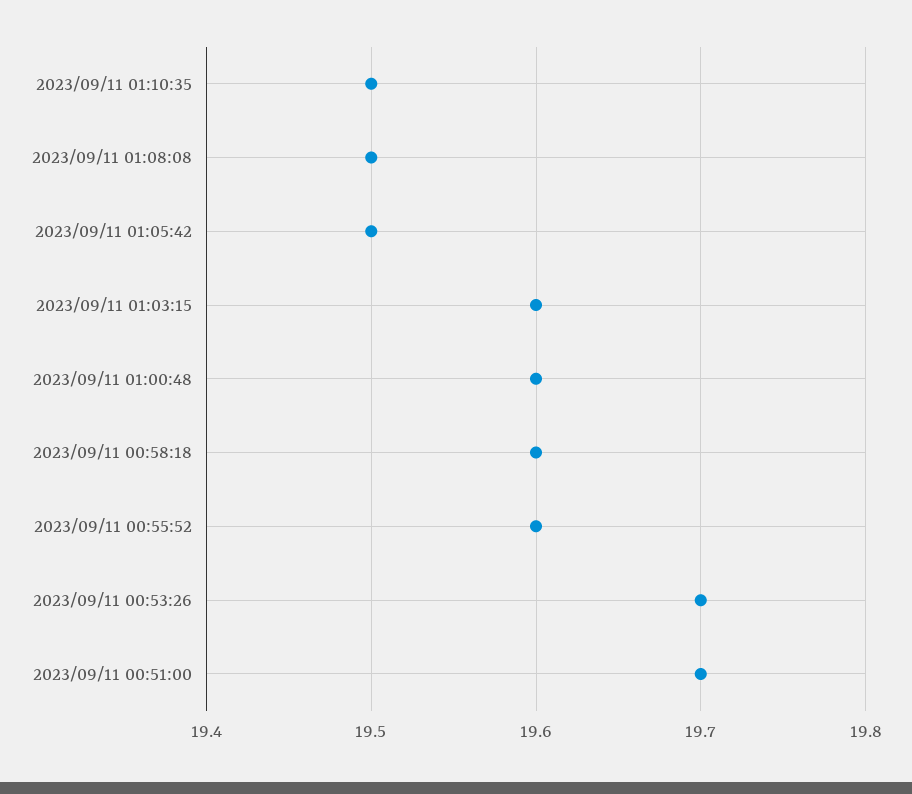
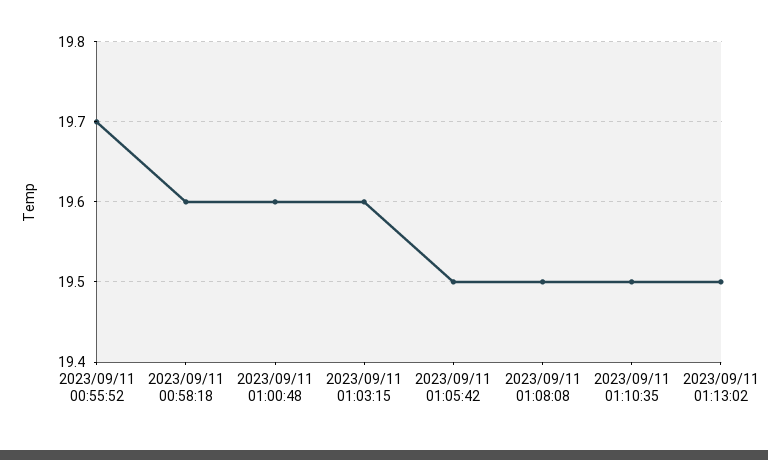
2023/09/11 00:55:52: 19.6 -> 19.7
2023/09/11 00:53:26: 19.7 -> none
2023/09/11 00:51:00: 19.7 -> none
2023/09/11 01:13:02: none -> 19.5

